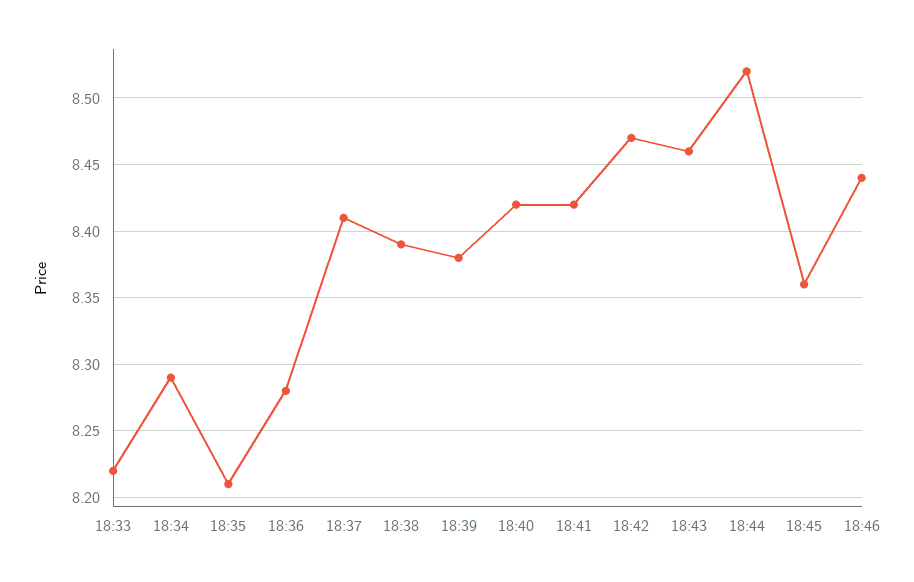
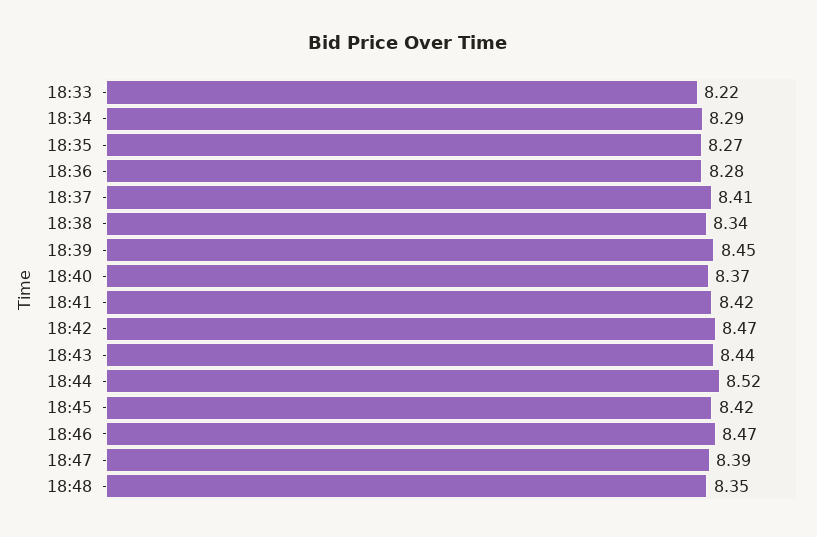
18:35: 8.21 -> 8.27
18:38: 8.39 -> 8.34
18:39: 8.38 -> 8.45
18:40: 8.42 -> 8.37
18:43: 8.46 -> 8.44
18:45: 8.36 -> 8.42
18:46: 8.44 -> 8.47
18:47: none -> 8.39
18:48: none -> 8.35

